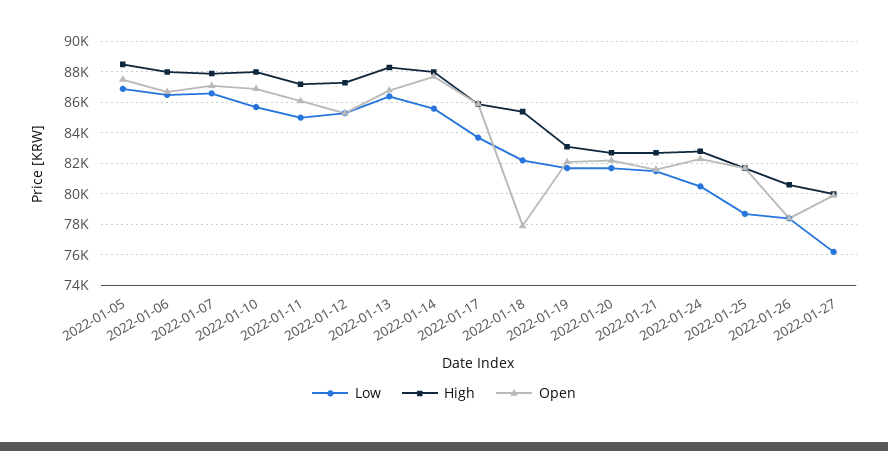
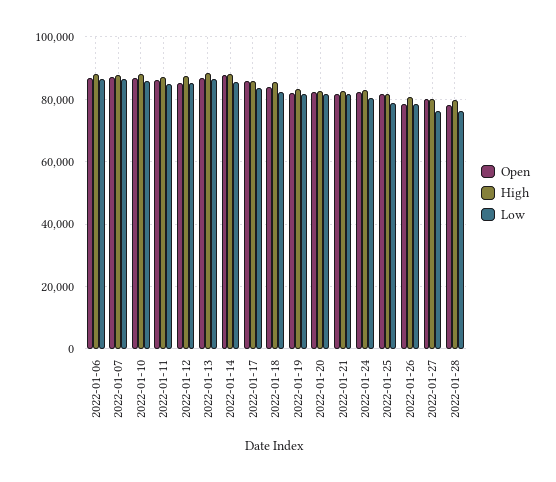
Low, 2022-01-05: 87000 -> none
High, 2022-01-05: 88500 -> none
Open, 2022-01-05: 87500 -> none
Open, 2022-01-18: 78000 -> 84000
Open, 2022-01-28: none -> 78000
High, 2022-01-28: none -> 80000
Low, 2022-01-28: none -> 76000

